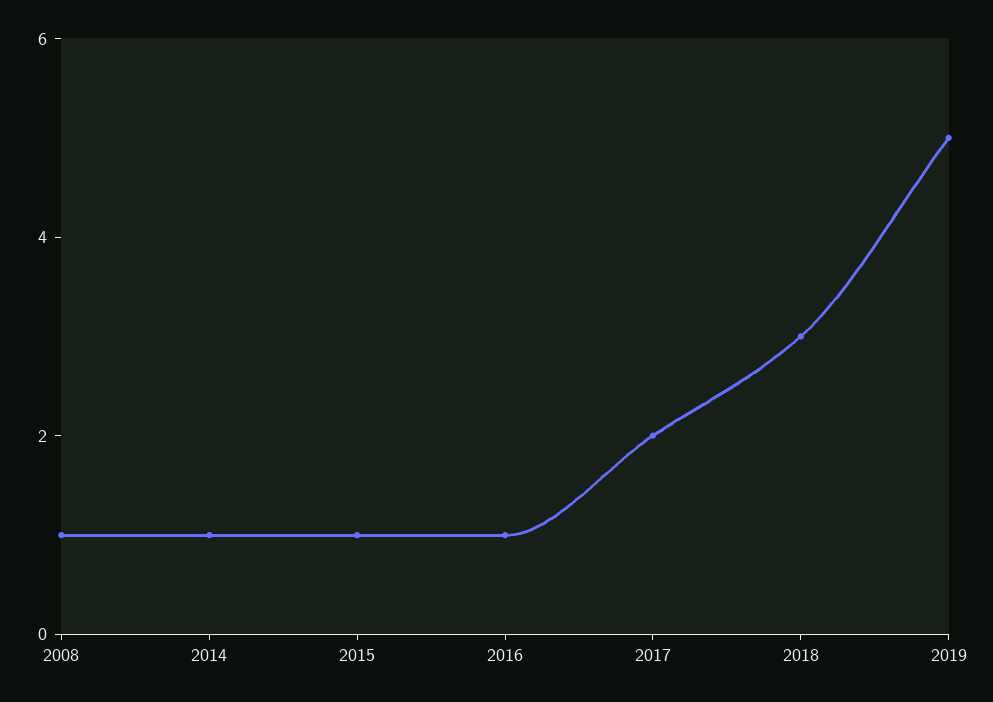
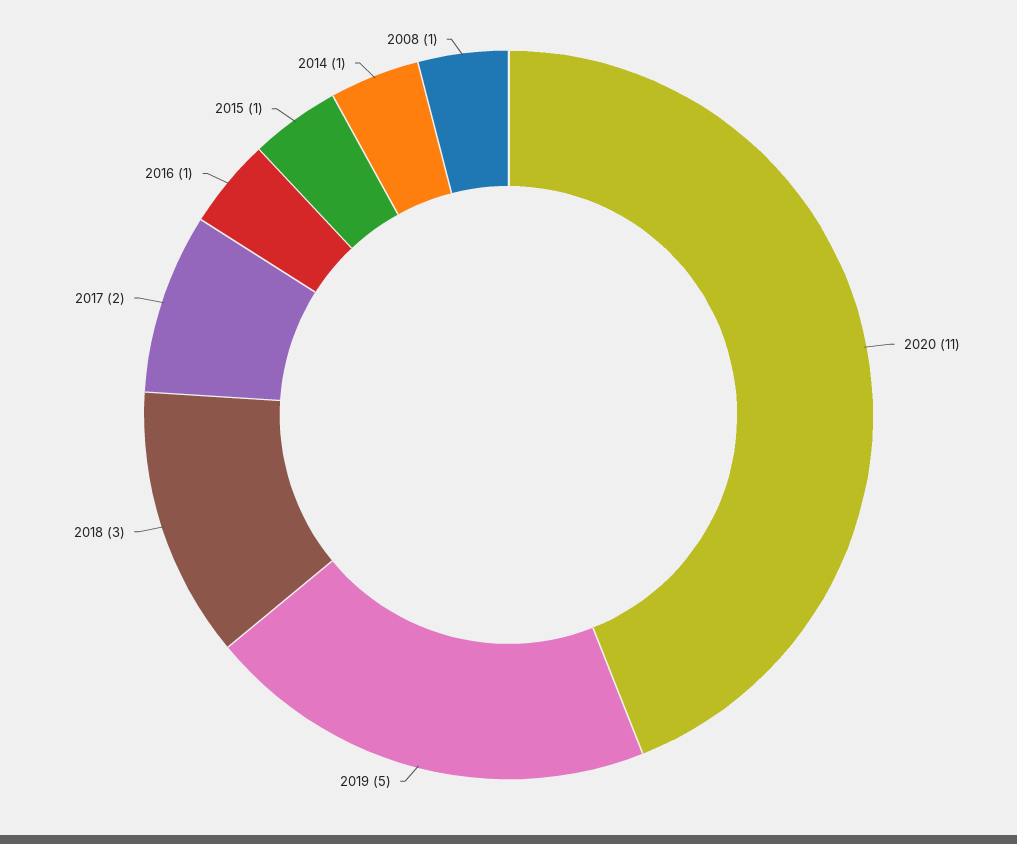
2020: none -> 11

